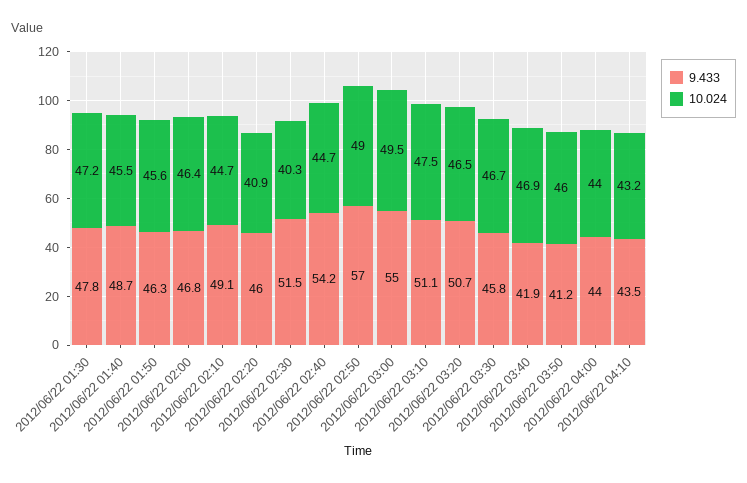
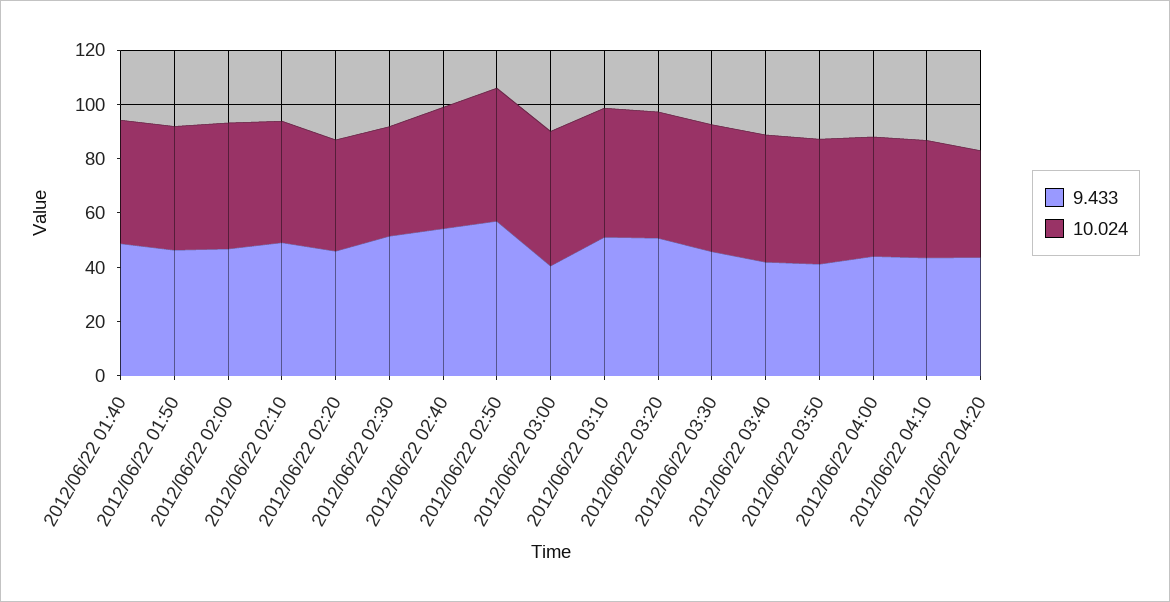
9.433, 2012/06/22 01:30: 47.8 -> none
10.024, 2012/06/22 01:30: 47.2 -> none
9.433, 2012/06/22 03:00: 55 -> 40
9.433, 2012/06/22 04:20: none -> 45
10.024, 2012/06/22 04:20: none -> 40

